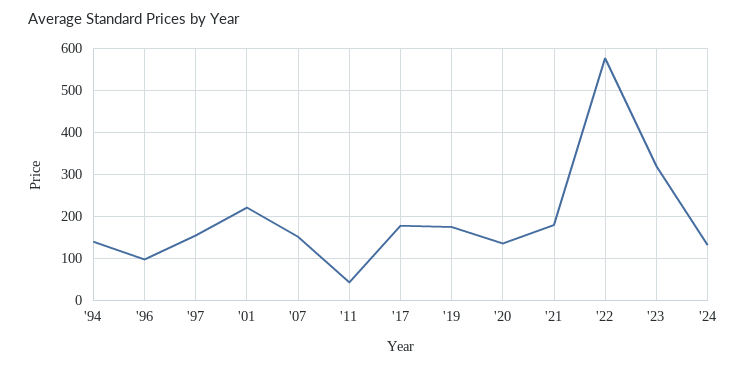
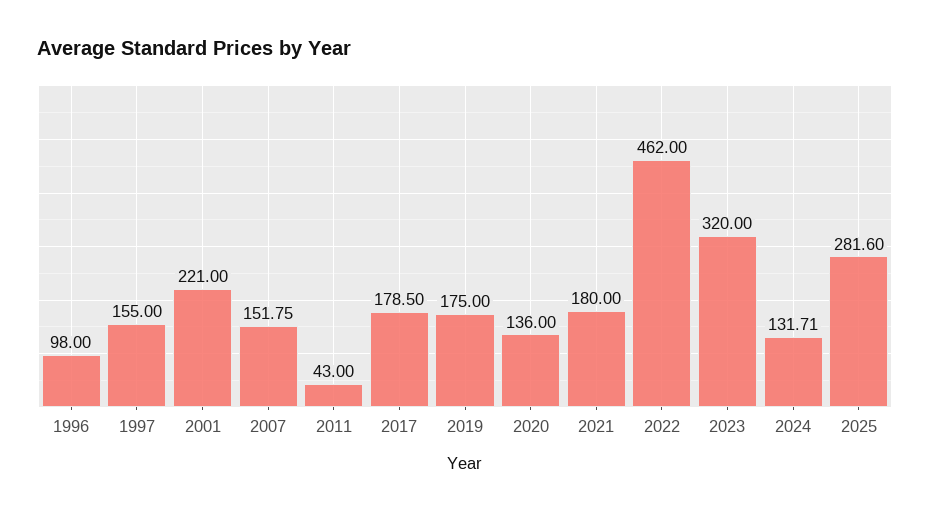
'94: 140 -> none
'22: 580 -> 462
2025: none -> 281.6

